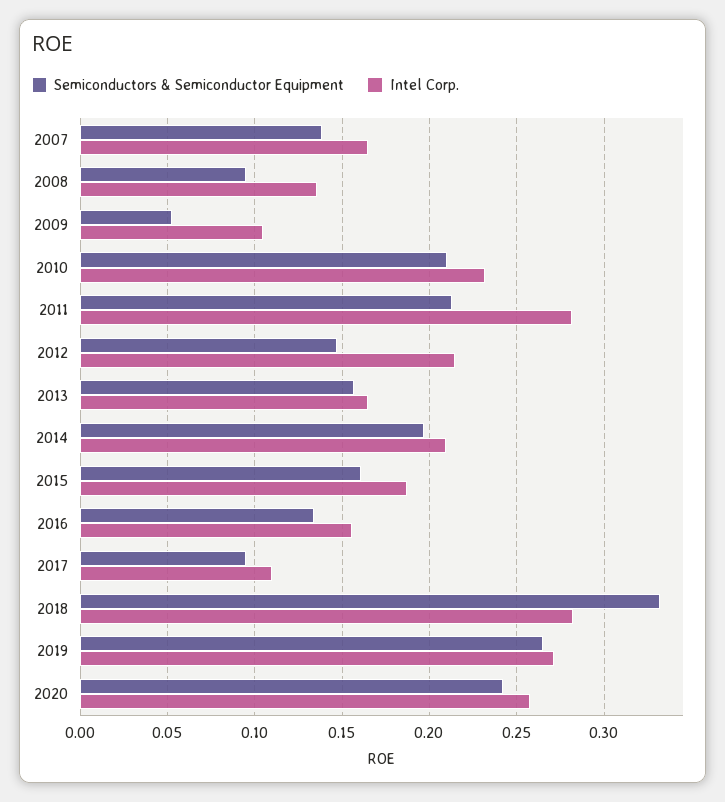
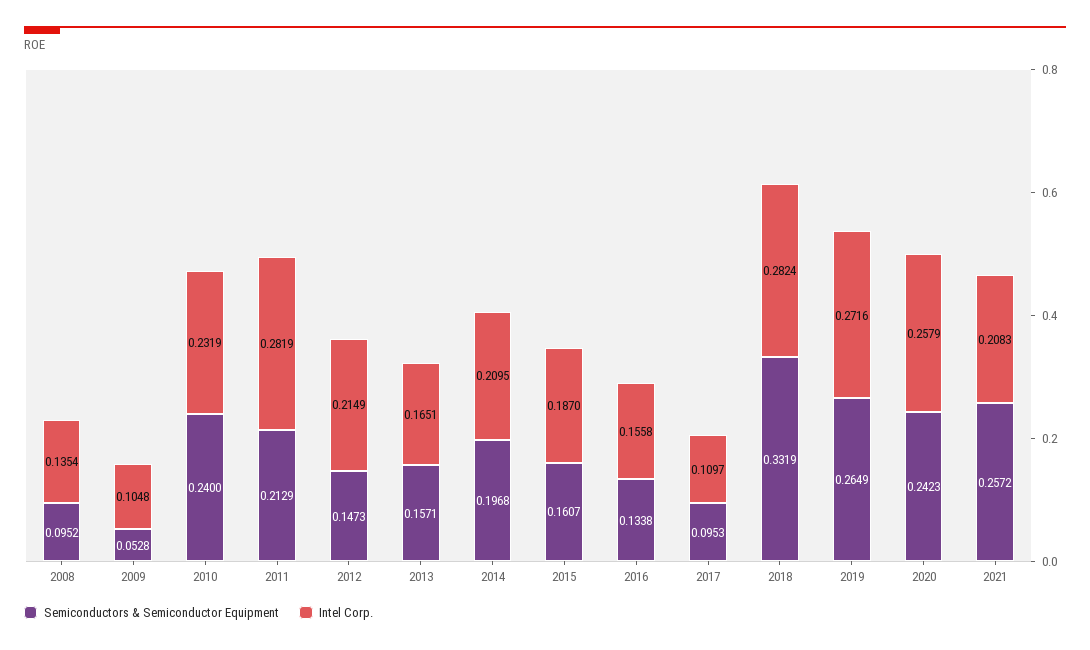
Semiconductors & Semiconductor Equipment, 2007: 0.14 -> none
Intel Corp., 2007: 0.165 -> none
Semiconductors & Semiconductor Equipment, 2010: 0.21 -> 0.24
Semiconductors & Semiconductor Equipment, 2021: none -> 0.2572
Intel Corp., 2021: none -> 0.2083

